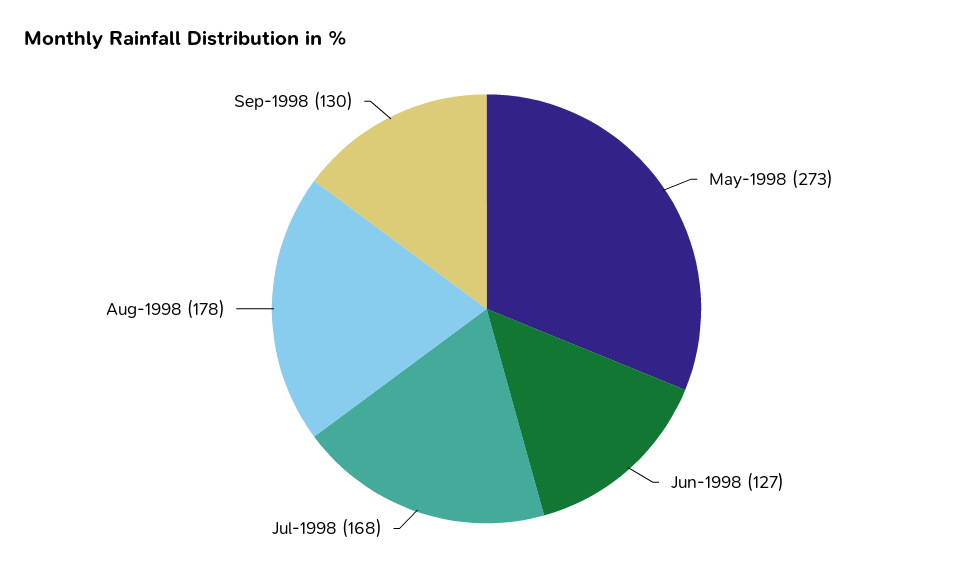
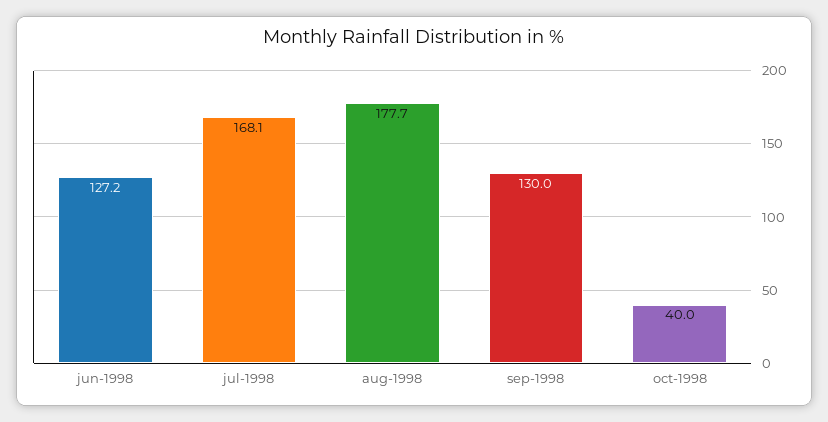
May-1998: 273 -> none
oct-1998: none -> 40

